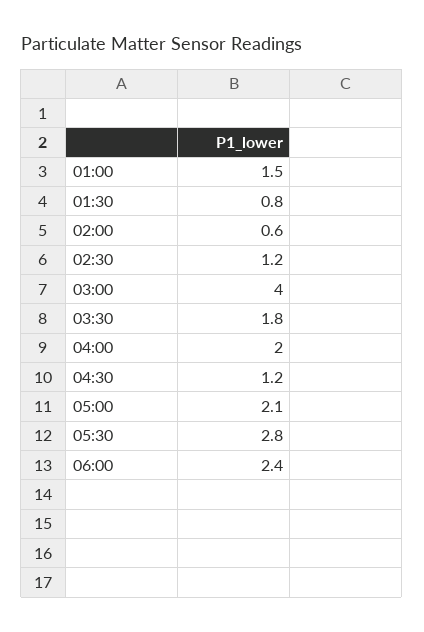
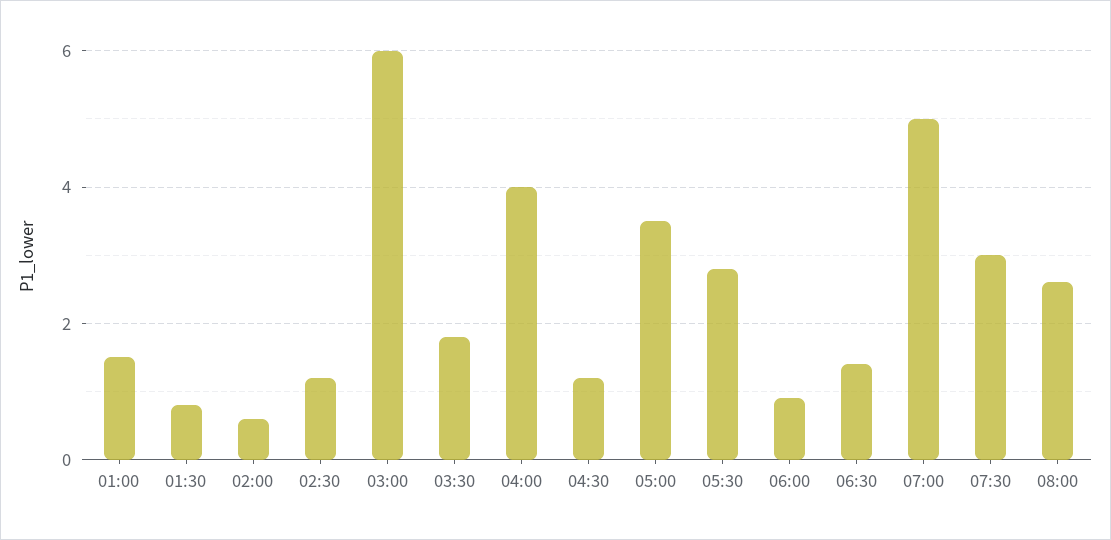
03:00: 4 -> 6
04:00: 2 -> 4
05:00: 2.1 -> 3.5
06:00: 2.4 -> 1
06:30: none -> 1.5
07:00: none -> 5
07:30: none -> 3
08:00: none -> 2.5

